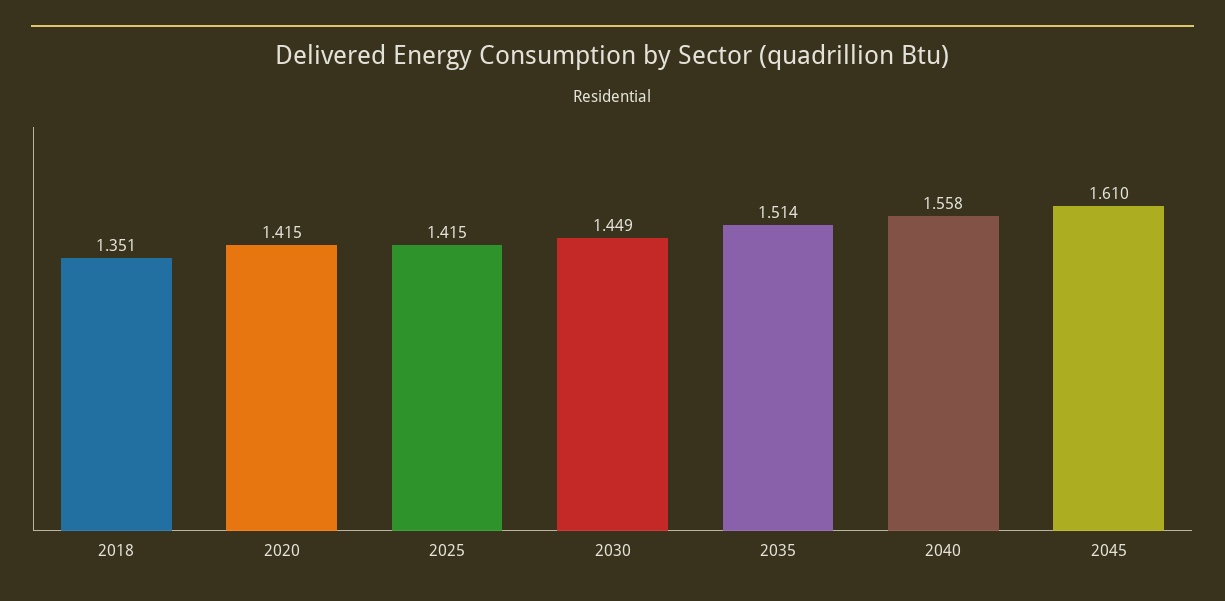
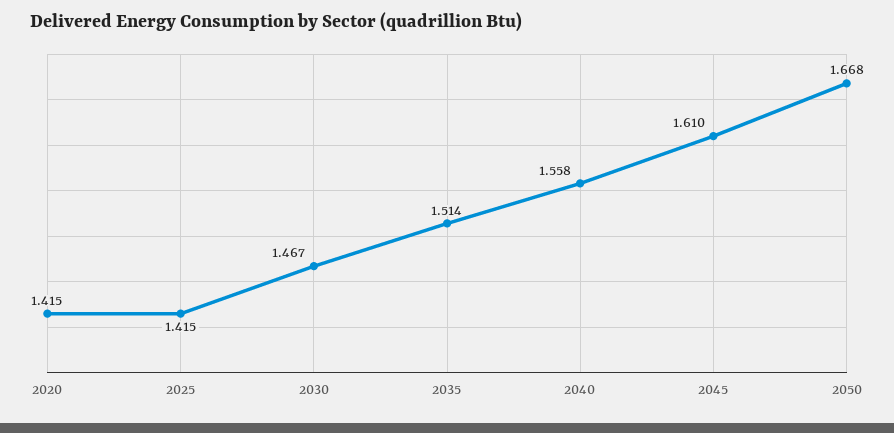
2018: 1.351 -> none
2030: 1.449 -> 1.467
2050: none -> 1.668

